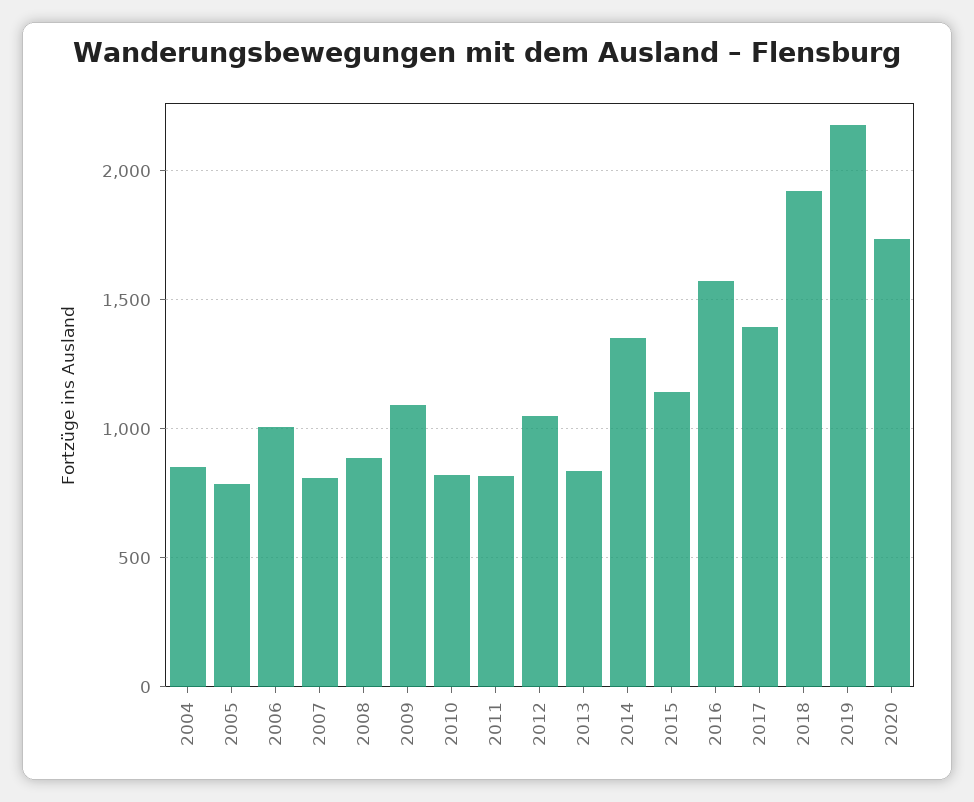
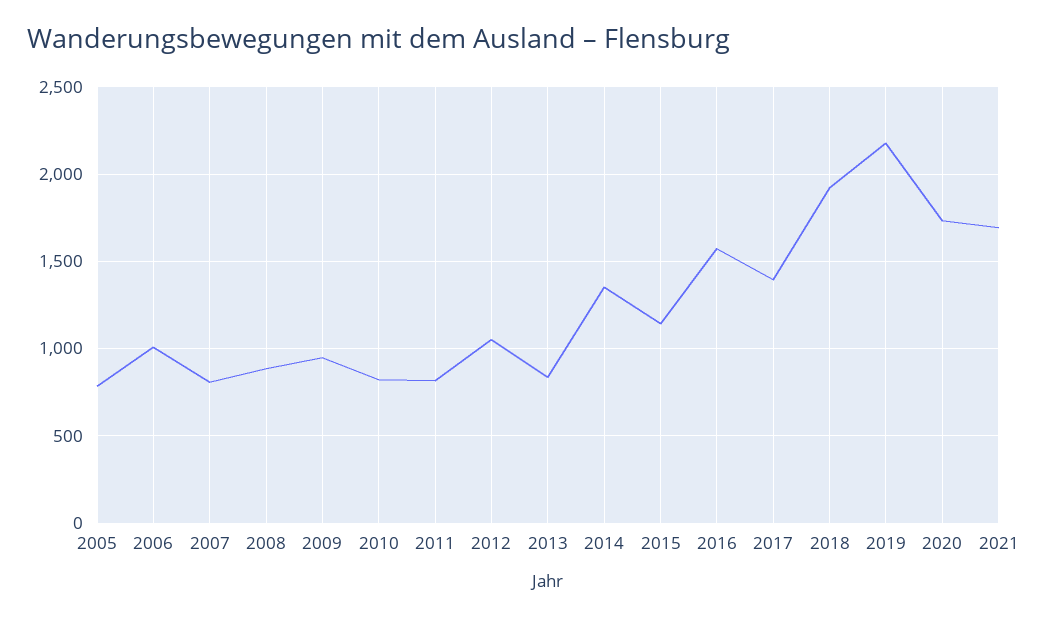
2004: 850 -> none
2009: 1100 -> 950
2021: none -> 1700

